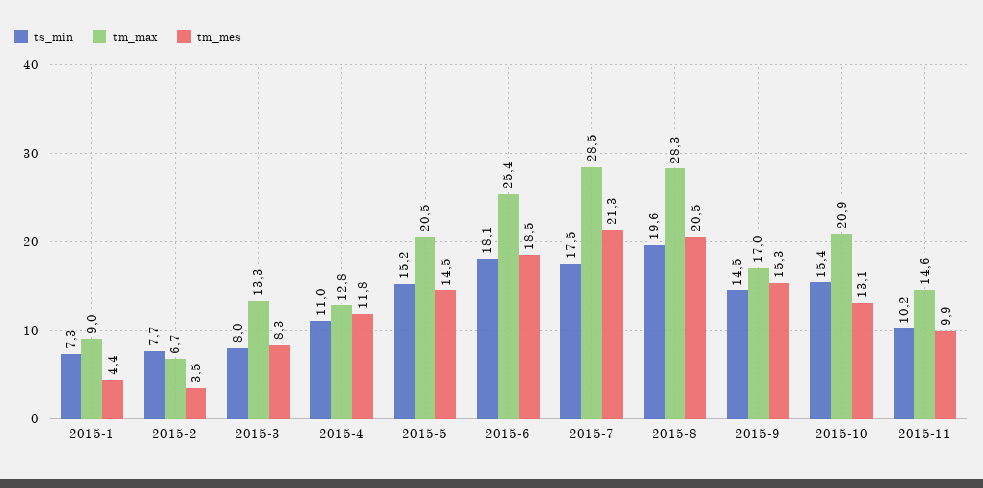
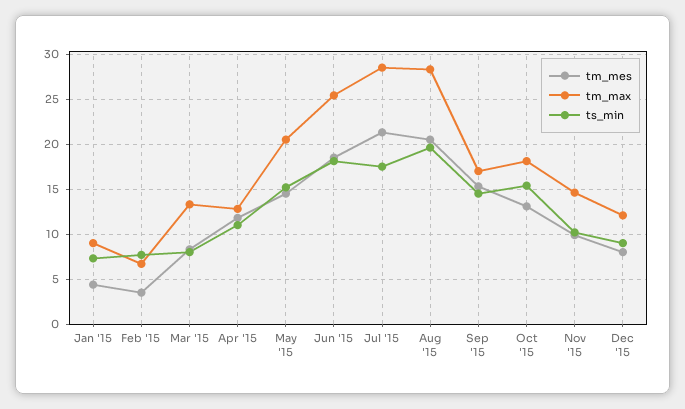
tm_max, 2015-10: 20.9 -> 18
tm_mes, Dec '15: none -> 8
tm_max, Dec '15: none -> 12
ts_min, Dec '15: none -> 9

